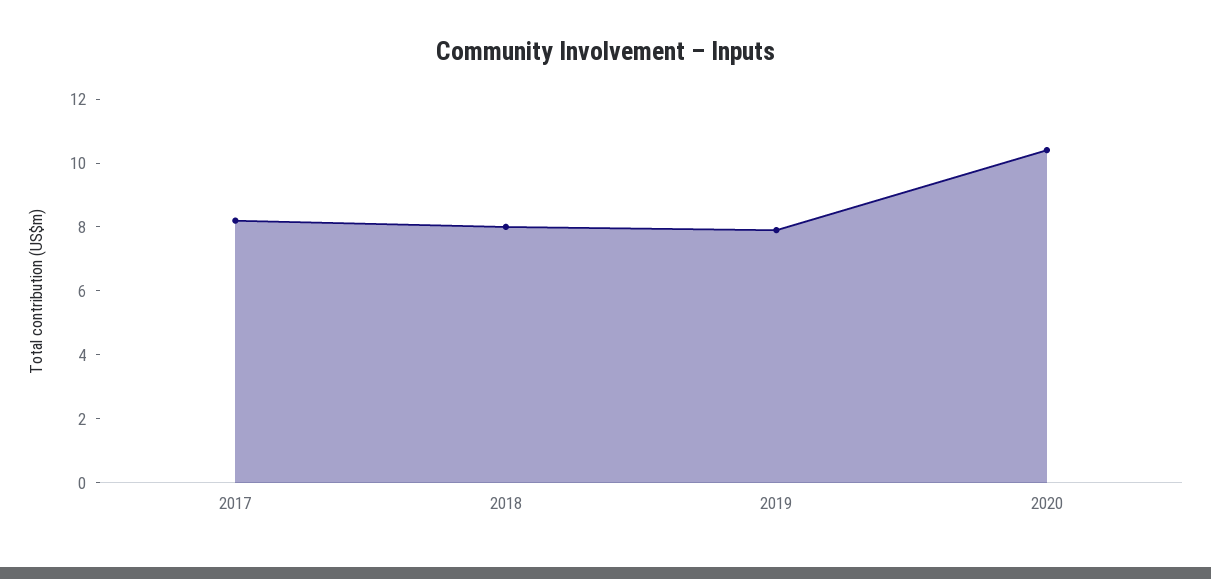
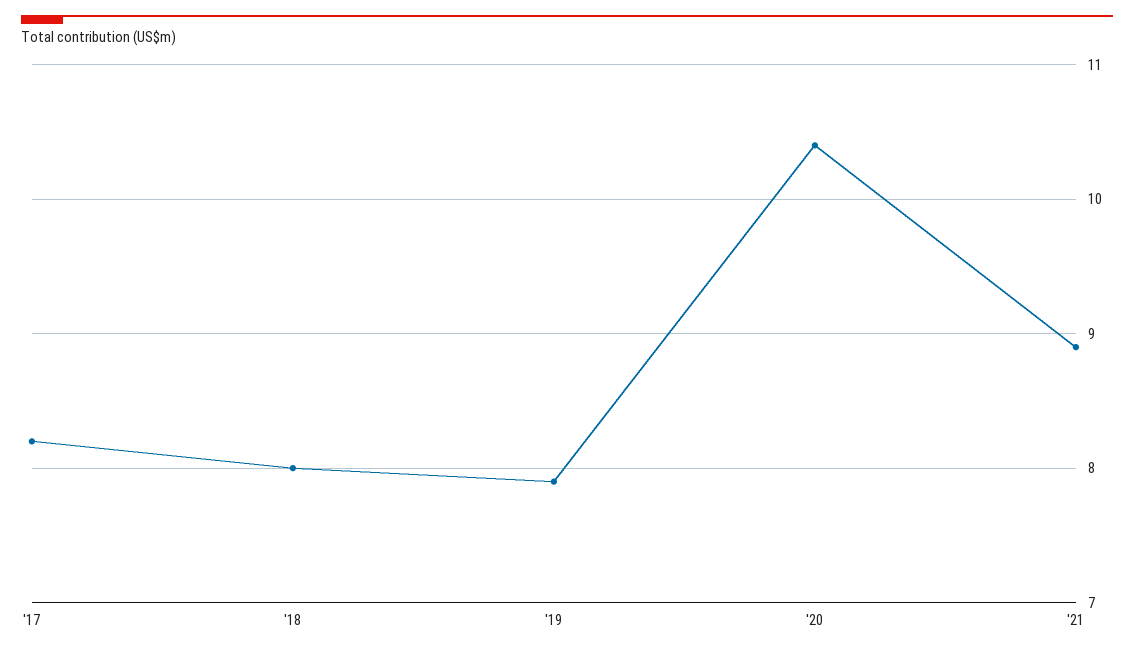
'21: none -> 8.9

